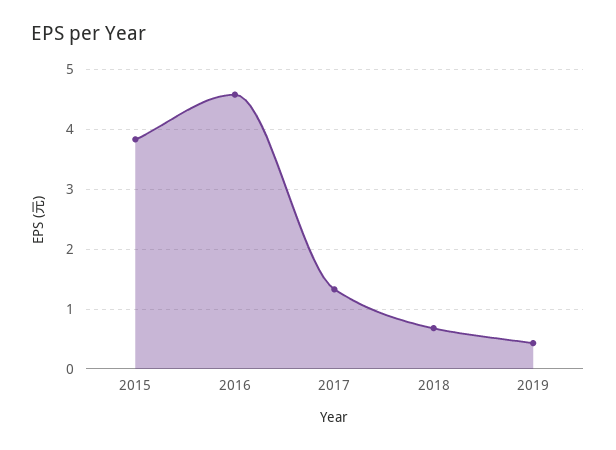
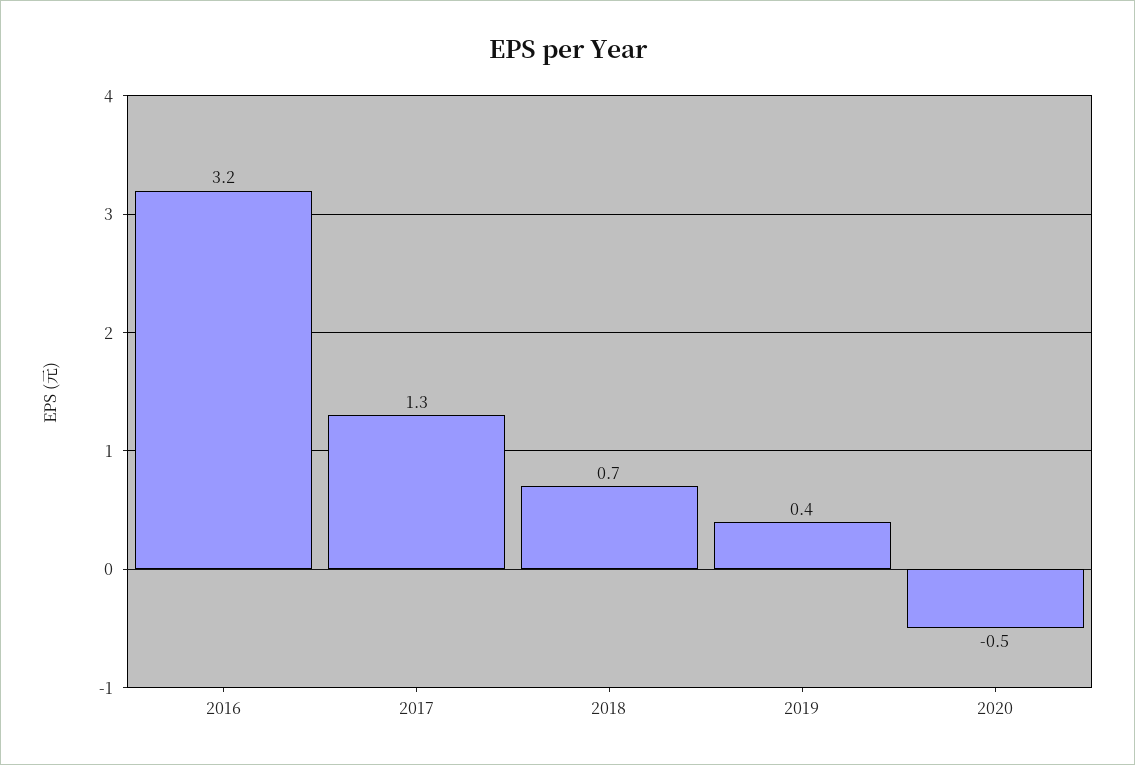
2015: 3.8 -> none
2016: 4.6 -> 3.2
2020: none -> -0.5

